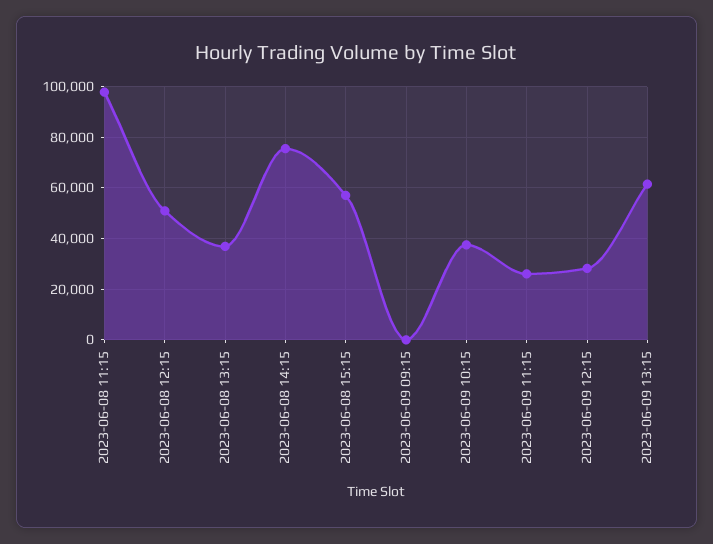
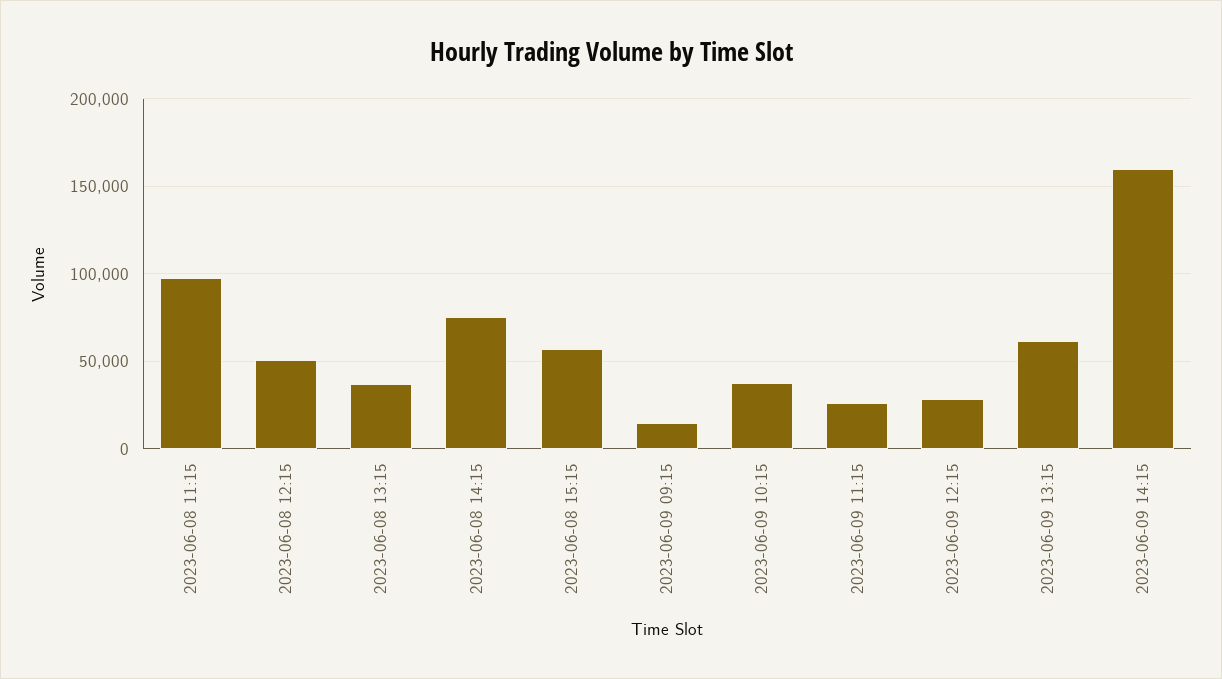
2023-06-09 09:15: 0 -> 15000
2023-06-09 14:15: none -> 160000

